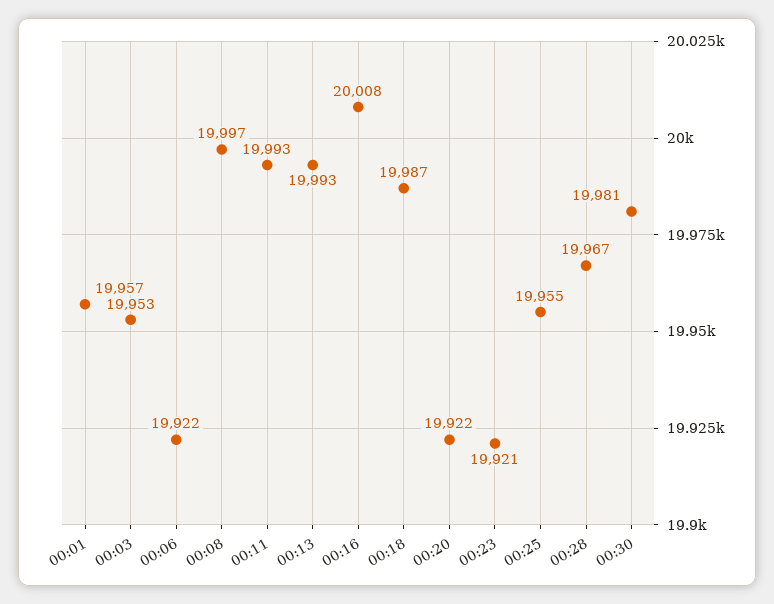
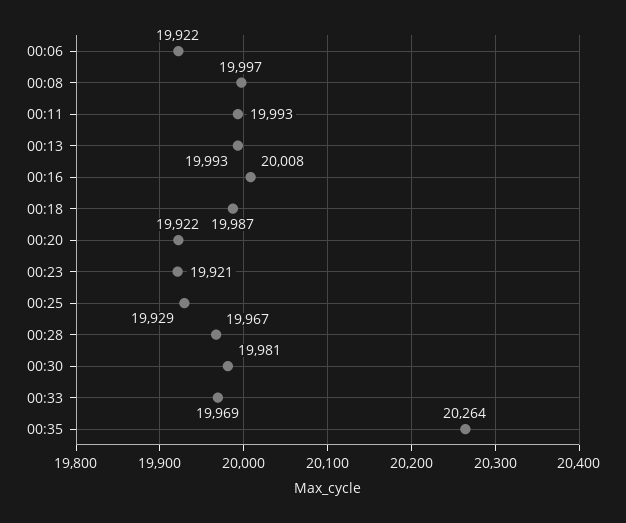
00:01: 19957 -> none
00:03: 19953 -> none
00:25: 19955 -> 19929
00:33: none -> 19969
00:35: none -> 20264

